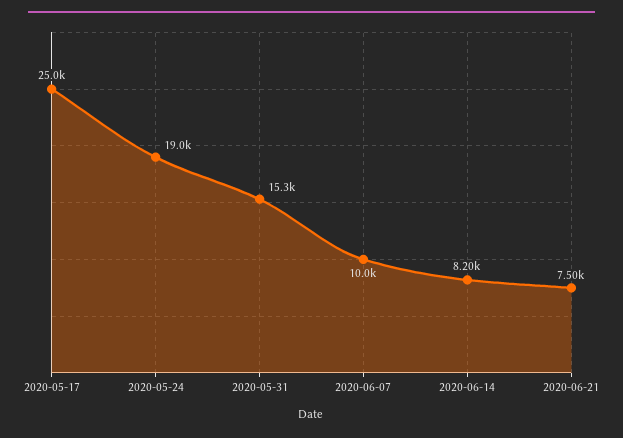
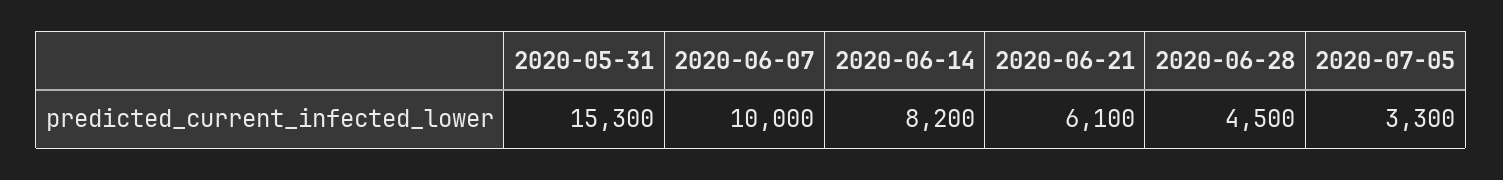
2020-05-17: 25000 -> none
2020-05-24: 19000 -> none
2020-06-21: 7500 -> 6100
2020-06-28: none -> 4500
2020-07-05: none -> 3300

